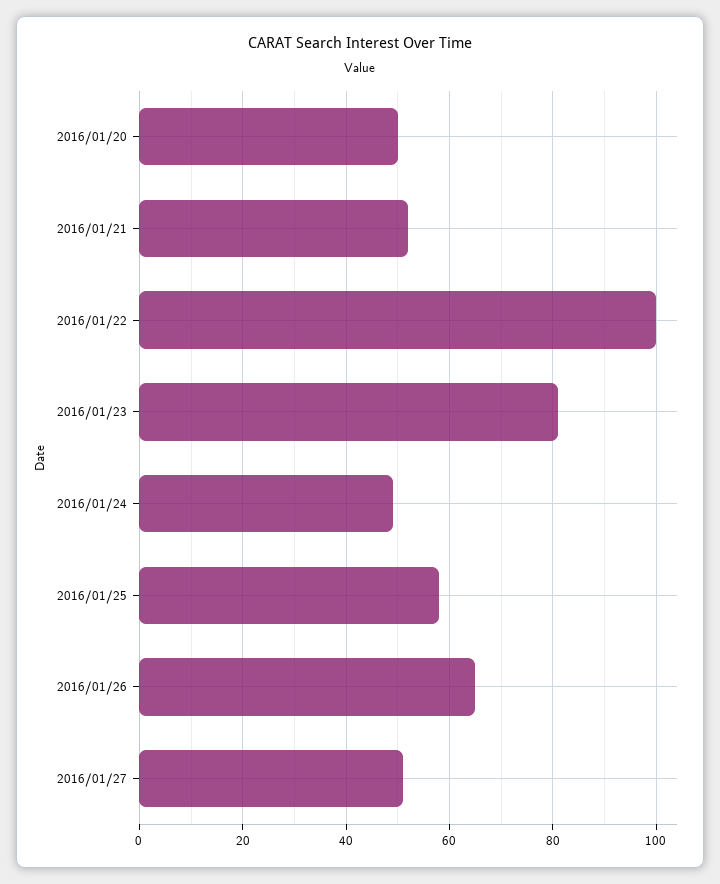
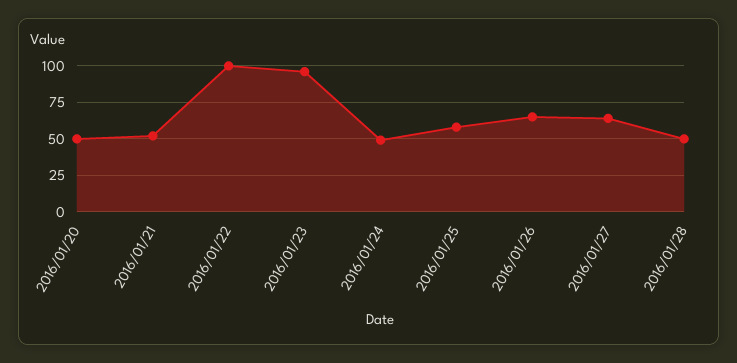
2016/01/23: 80 -> 95
2016/01/27: 50 -> 65
2016/01/28: none -> 50

